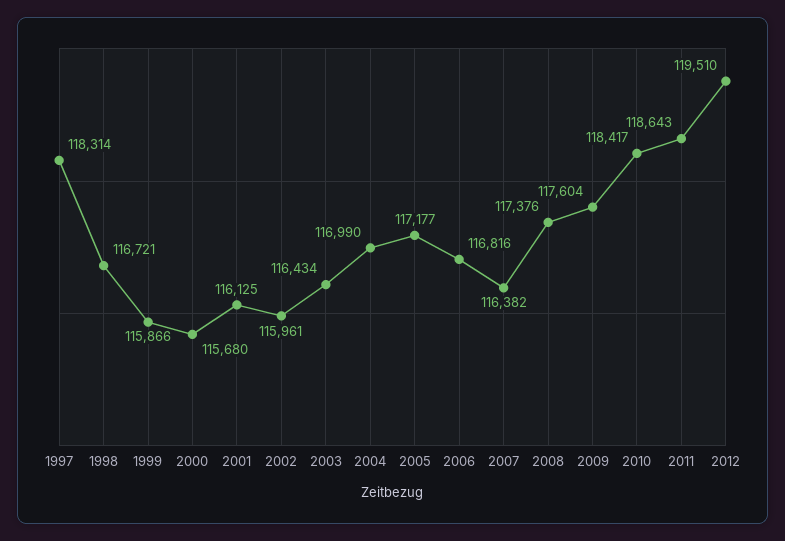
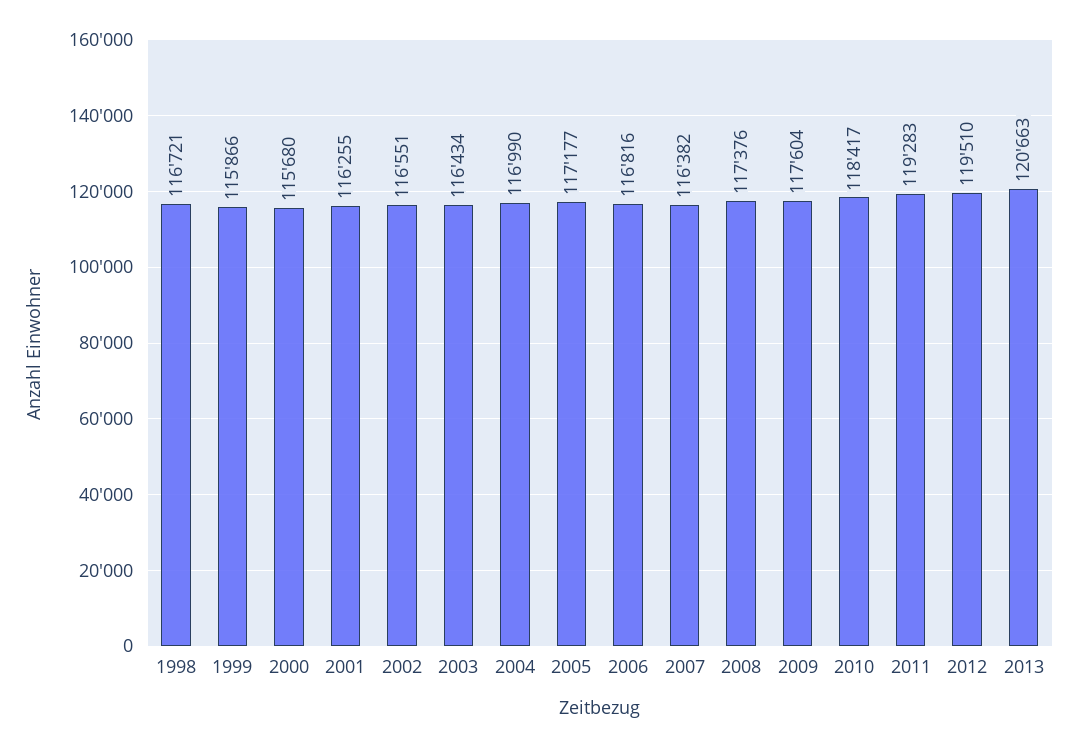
1997: 118314 -> none
2001: 116125 -> 116255
2002: 115961 -> 116551
2011: 118643 -> 119283
2013: none -> 120663

